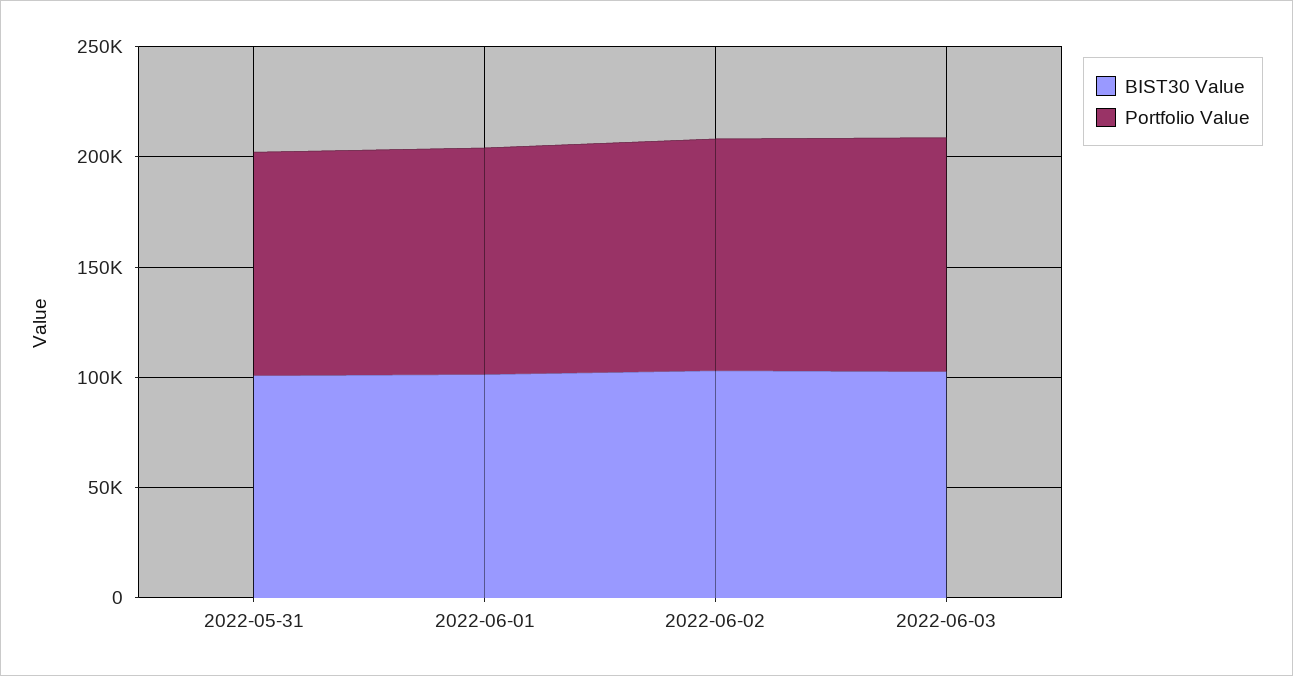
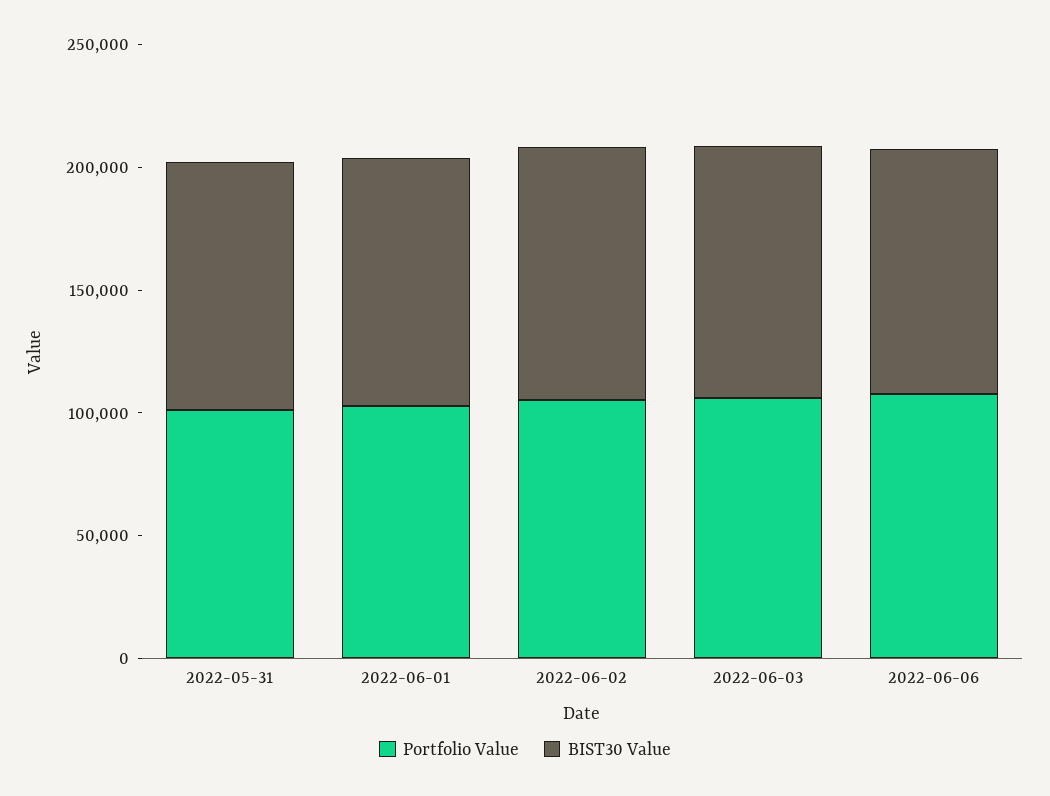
Portfolio Value, 2022-06-06: none -> 110000
BIST30 Value, 2022-06-06: none -> 100000

